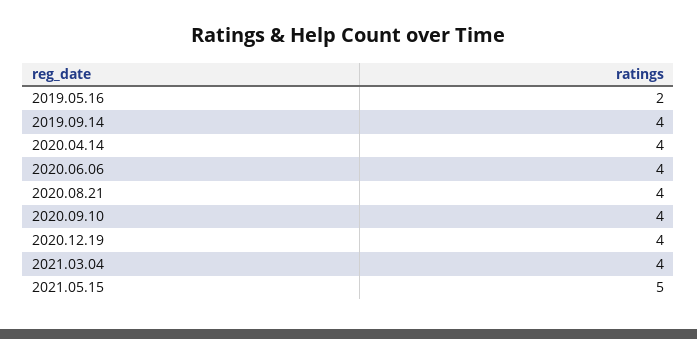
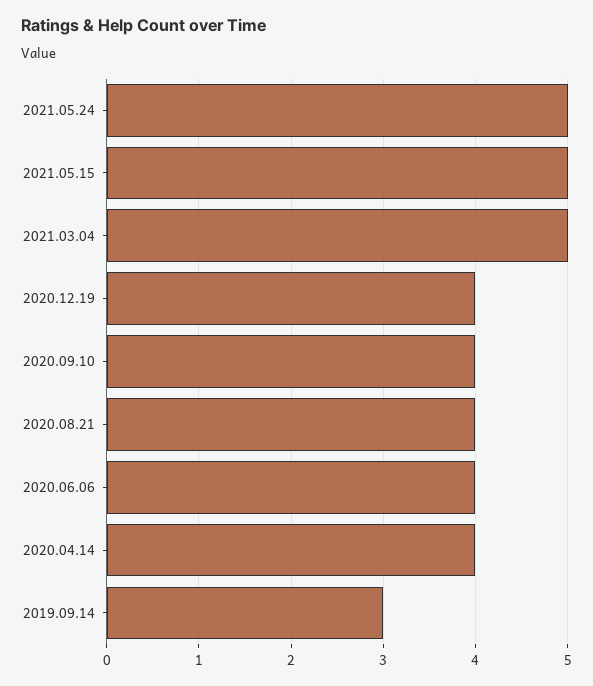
2019.05.16: 2 -> none
2019.09.14: 4 -> 3
2021.03.04: 4 -> 5
2021.05.24: none -> 5

